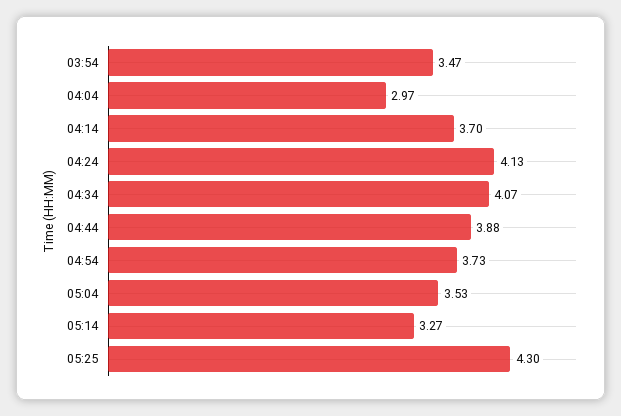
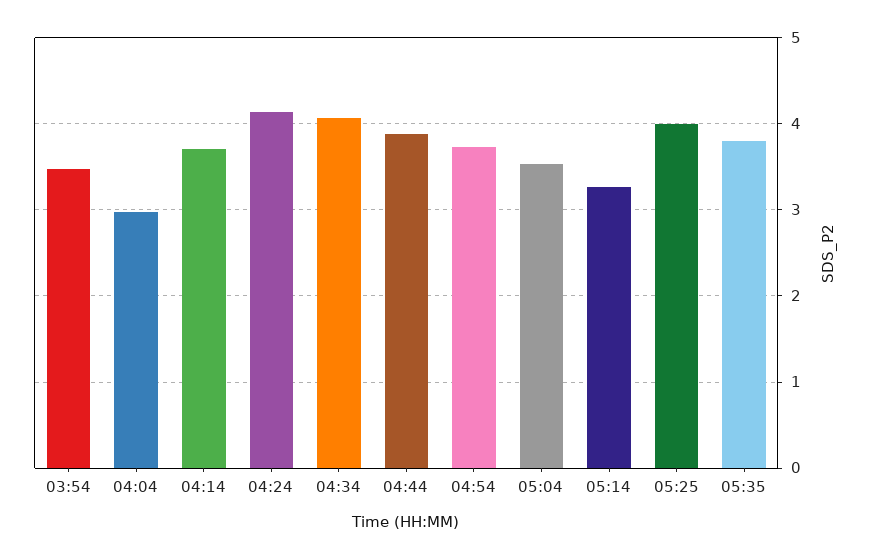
05:25: 4.3 -> 4
05:35: none -> 3.8

